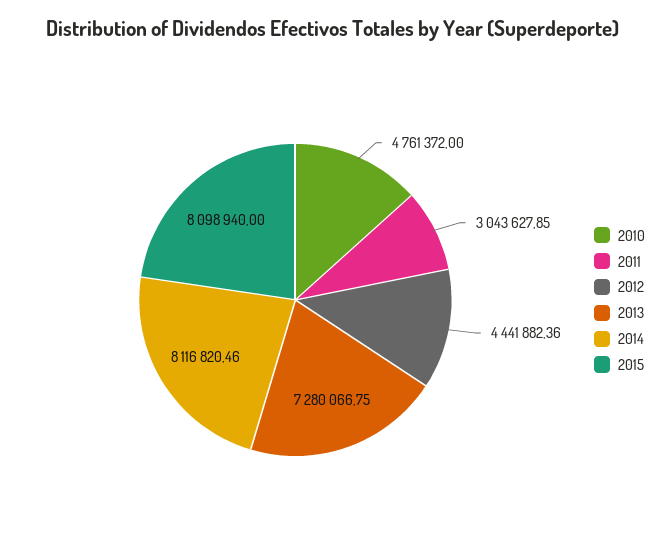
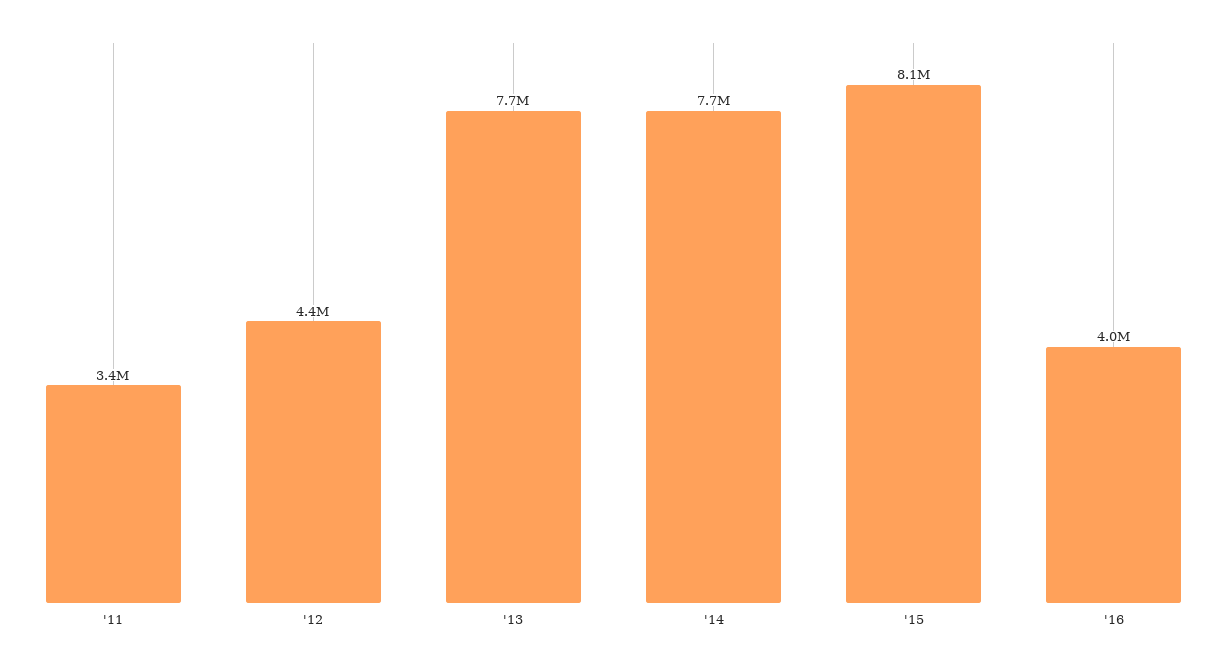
2010: 4761372 -> none
2011: 3043627.85 -> 3400000
2013: 7280066.75 -> 7700000
2014: 8116820.46 -> 7700000
'16: none -> 4000000

